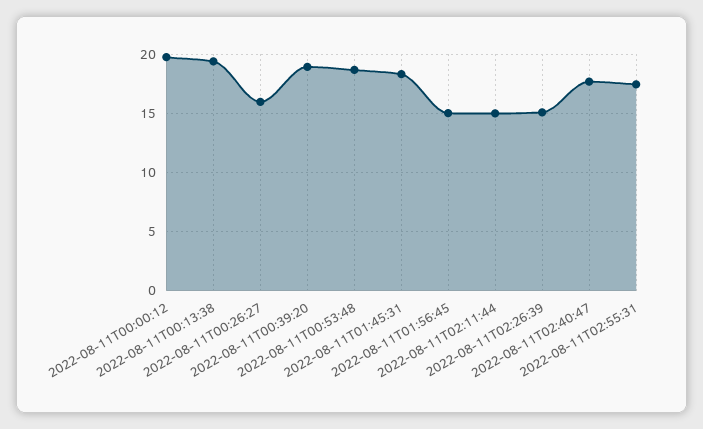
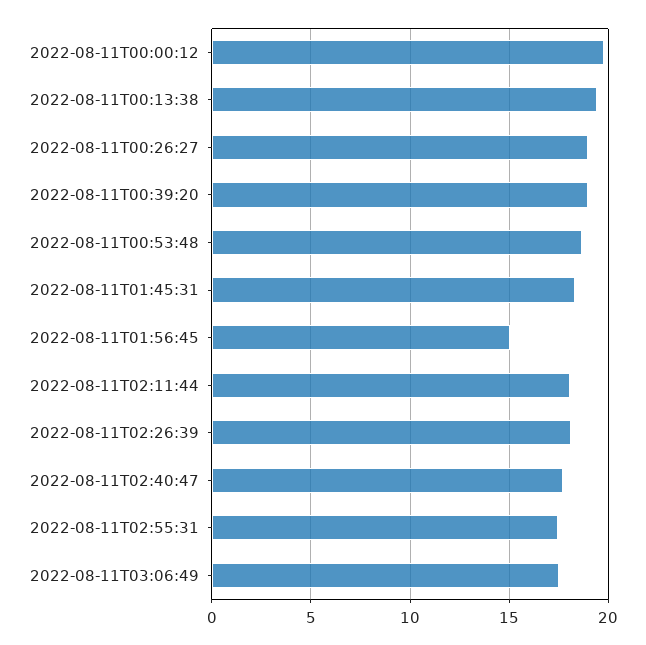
2022-08-11T00:26:27: 16 -> 19
2022-08-11T02:11:44: 15 -> 18
2022-08-11T02:26:39: 15 -> 18
2022-08-11T03:06:49: none -> 17.5

